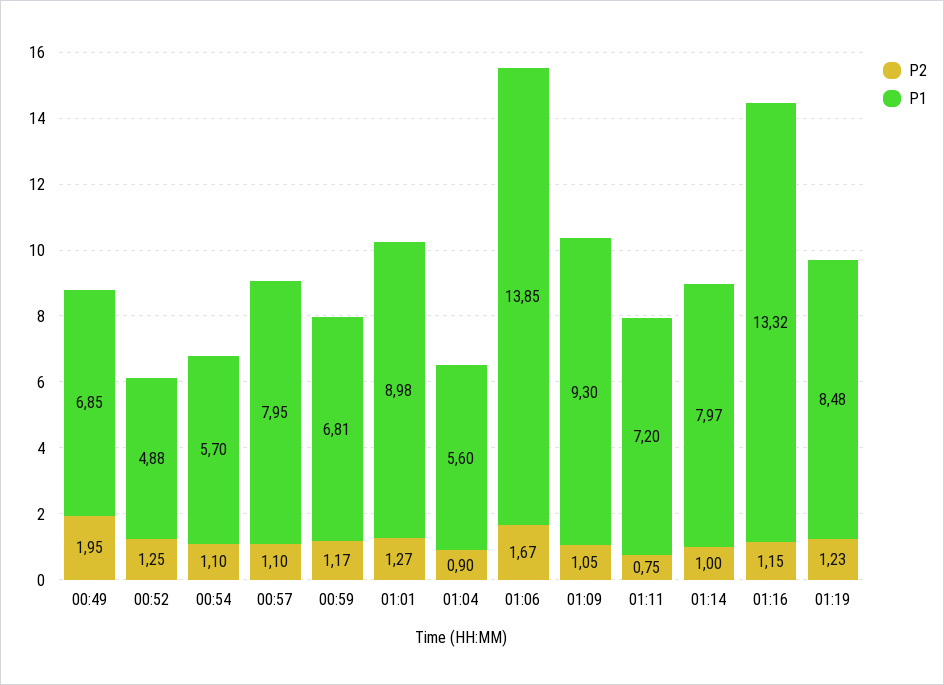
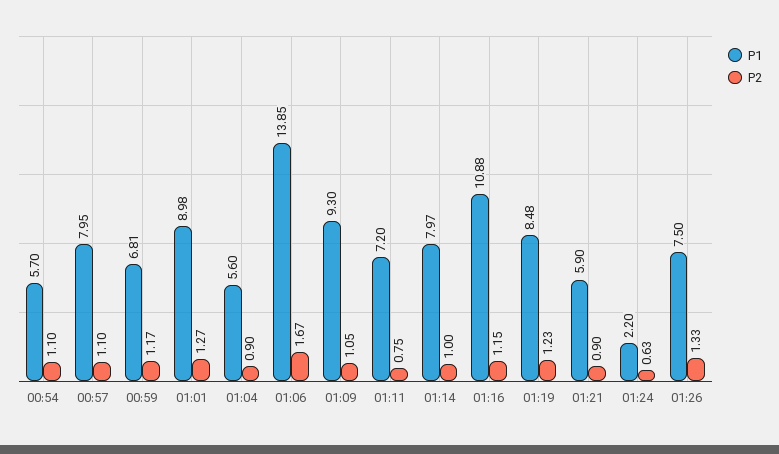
P2, 00:49: 1.95 -> none
P1, 00:49: 6.85 -> none
P2, 00:52: 1.25 -> none
P1, 00:52: 4.88 -> none
P1, 01:16: 13.32 -> 10.88
P1, 01:21: none -> 5.9
P2, 01:21: none -> 0.9
P1, 01:24: none -> 2.2
P2, 01:24: none -> 0.63
P1, 01:26: none -> 7.5
P2, 01:26: none -> 1.33

